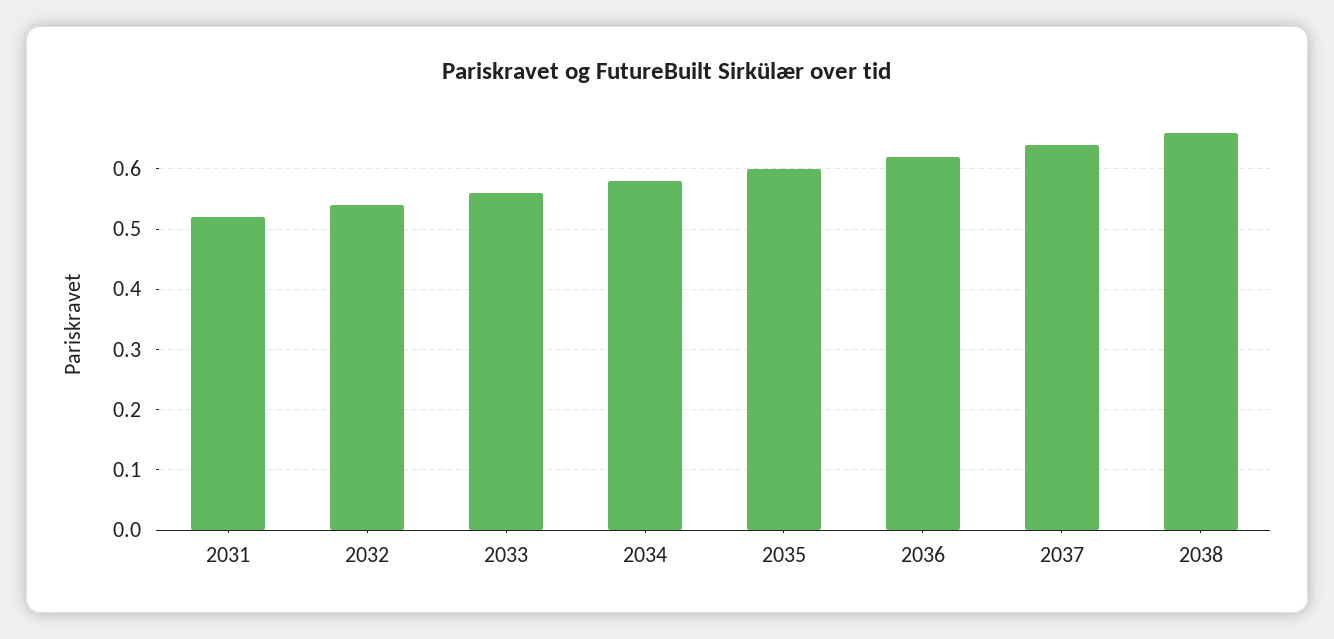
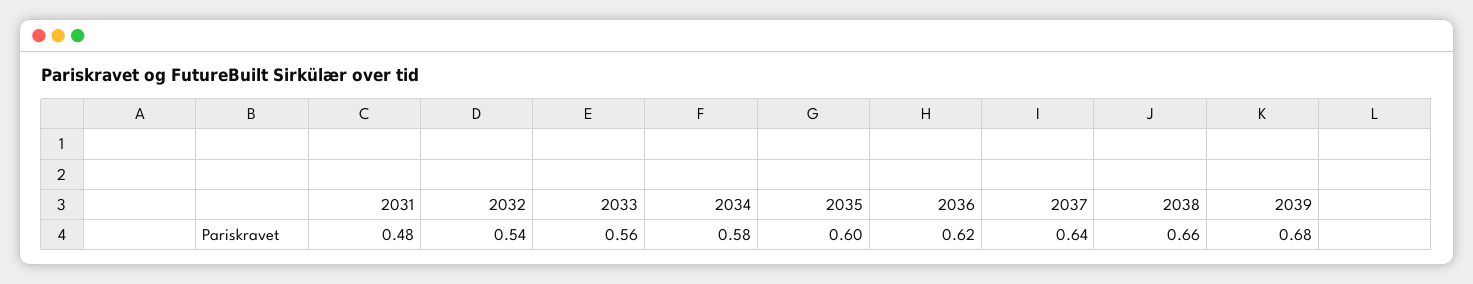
2031: 0.52 -> 0.48
2039: none -> 0.68

